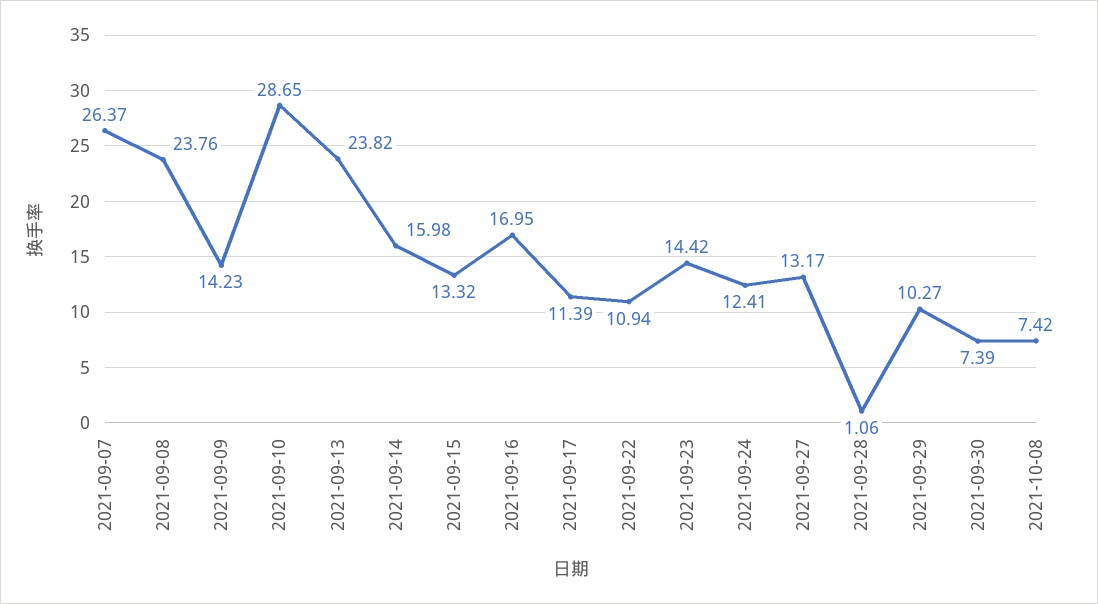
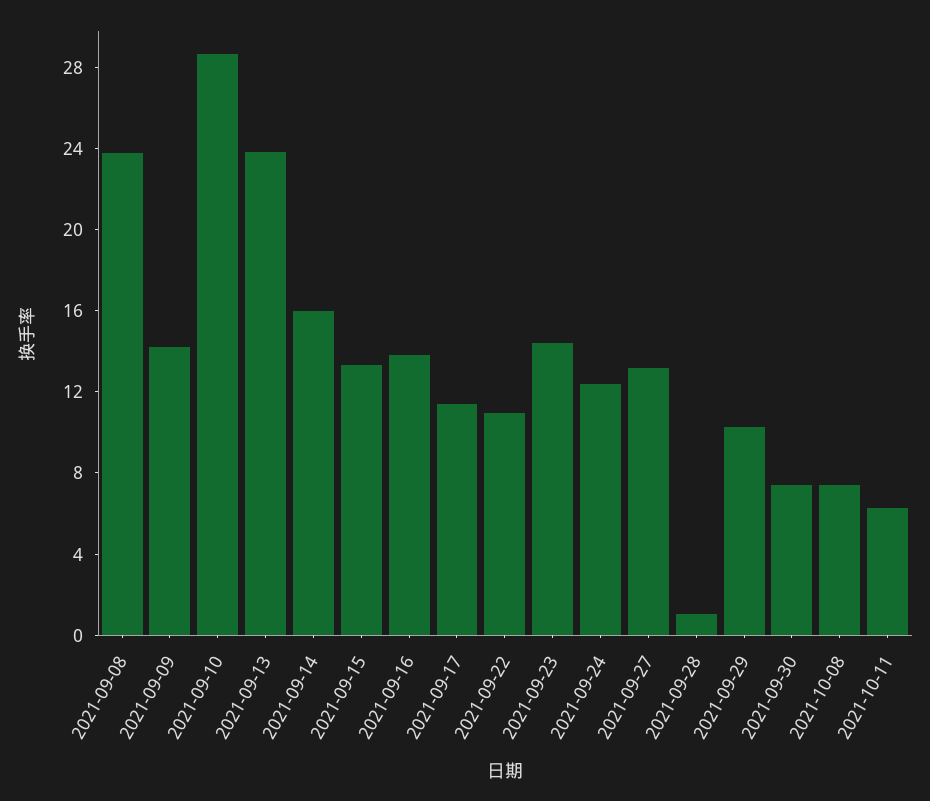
2021-09-07: 26.37 -> none
2021-09-16: 16.95 -> 14
2021-10-11: none -> 6

